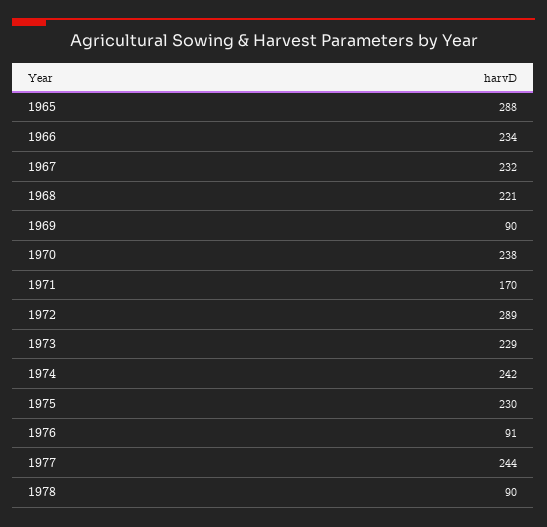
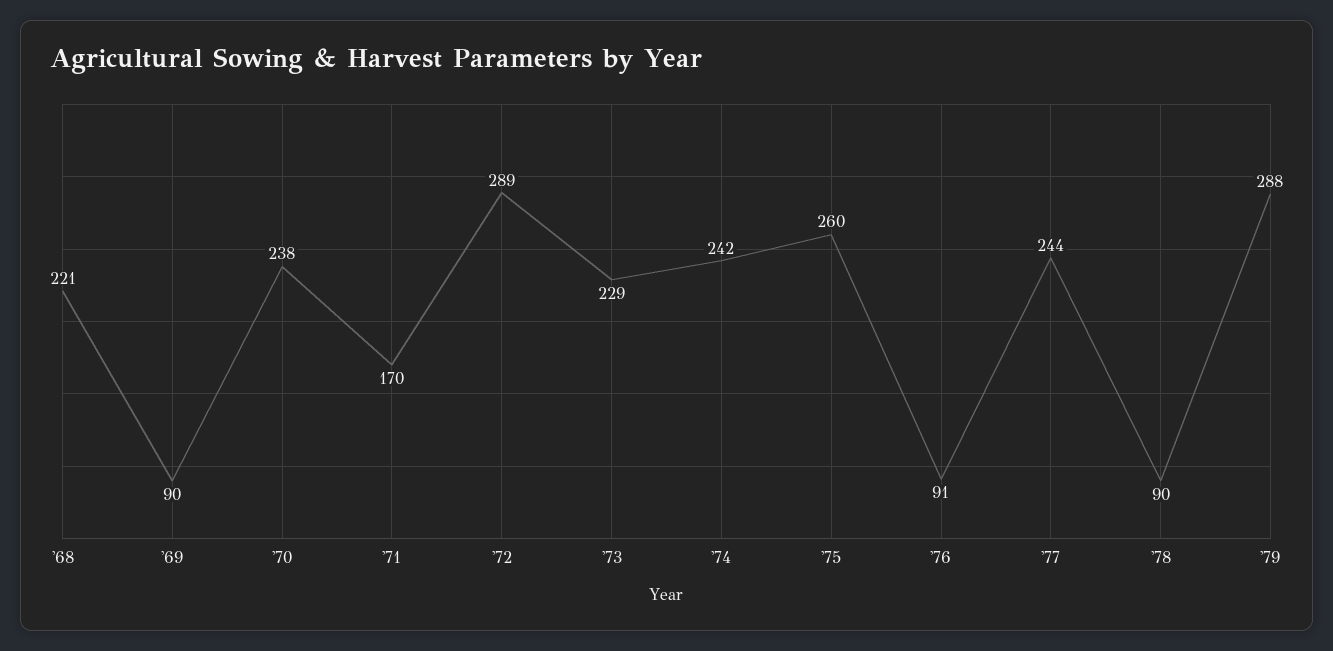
1965: 288 -> none
1966: 234 -> none
1967: 232 -> none
1975: 230 -> 260
'79: none -> 288

